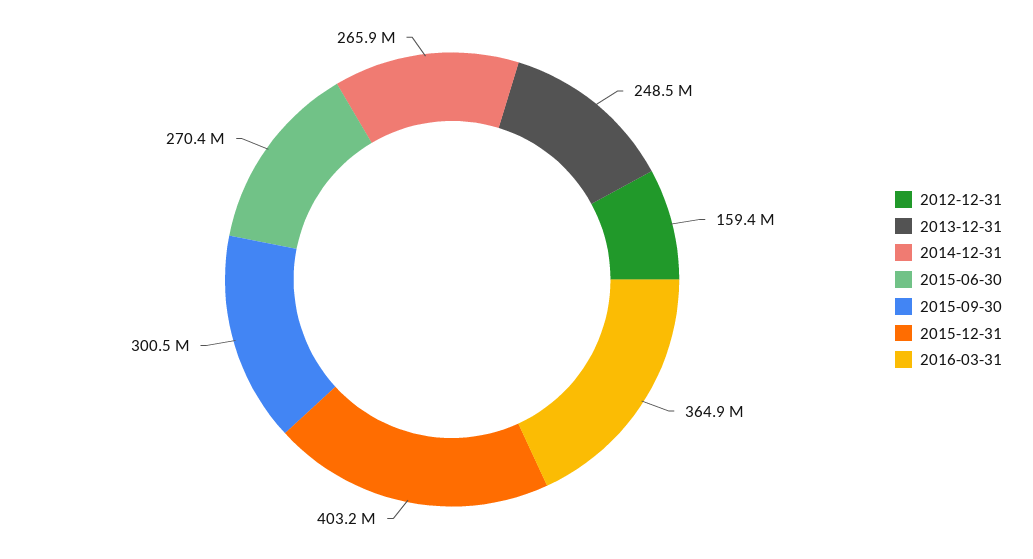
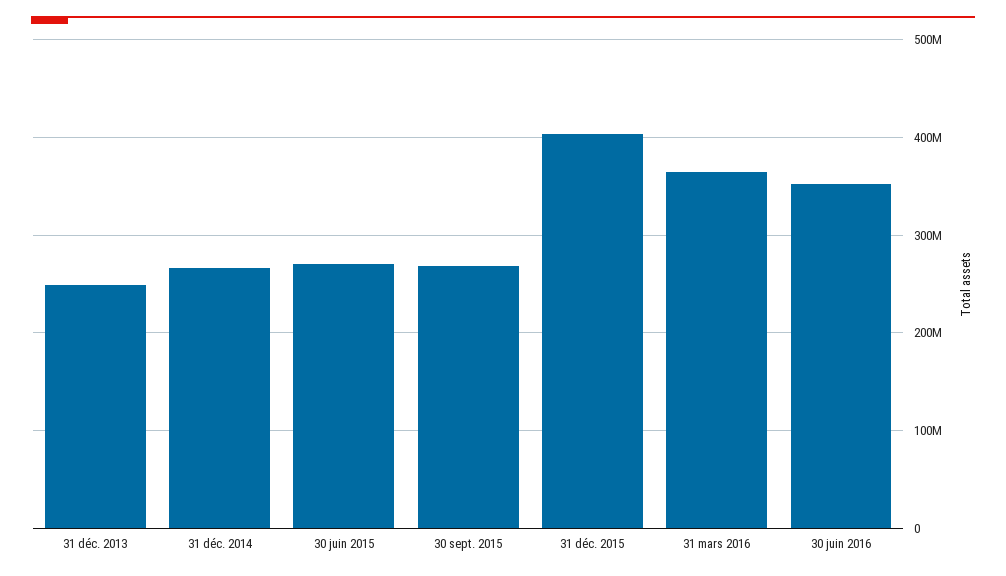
2012-12-31: 159400000 -> none
2015-09-30: 300500000 -> 270000000
30 juin 2016: none -> 350000000

